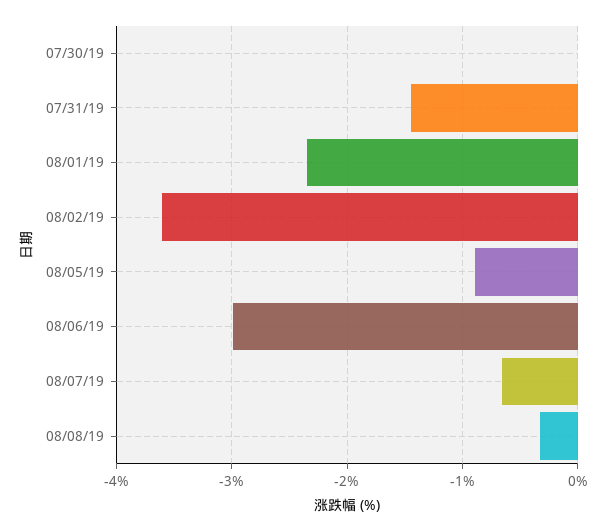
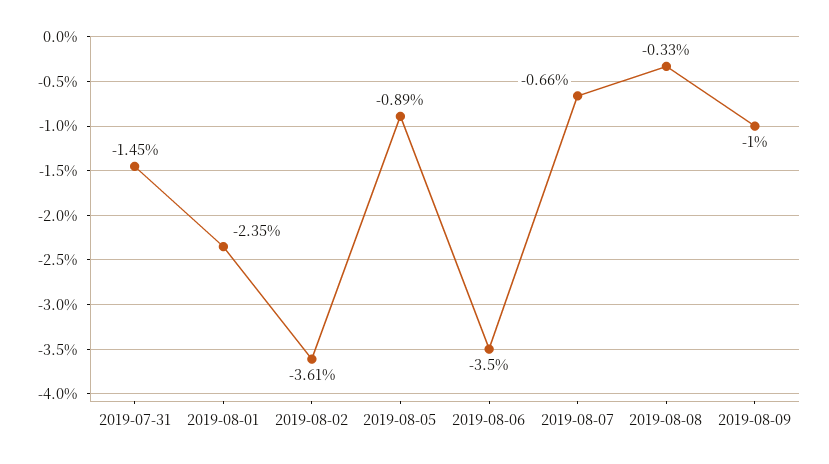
07/30/19: 0 -> none
08/06/19: -3 -> -3.5
2019-08-09: none -> -1

